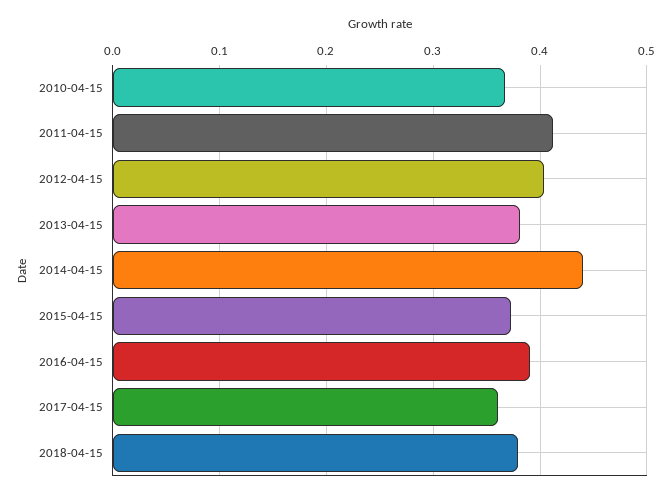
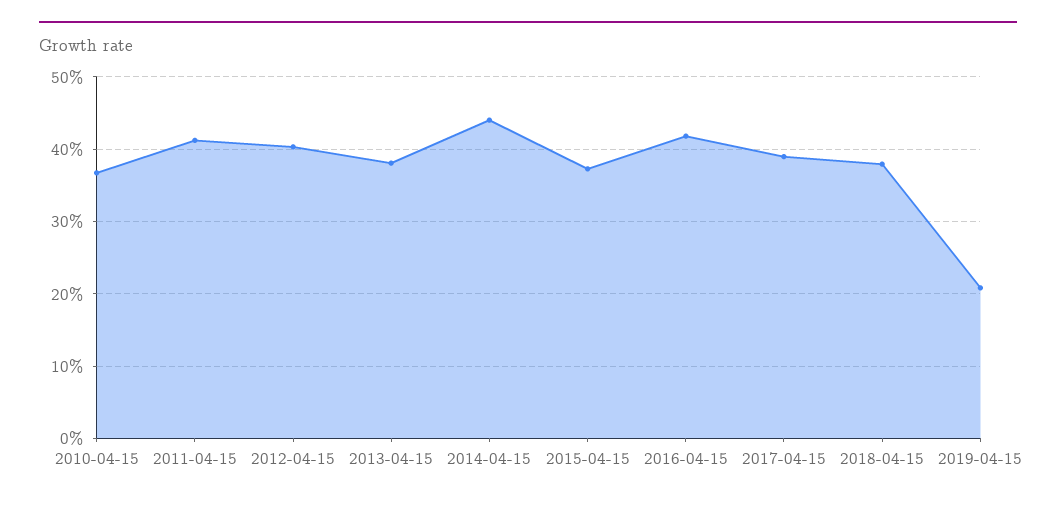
2016-04-15: 0.39 -> 0.42
2017-04-15: 0.36 -> 0.39
2019-04-15: none -> 0.21

